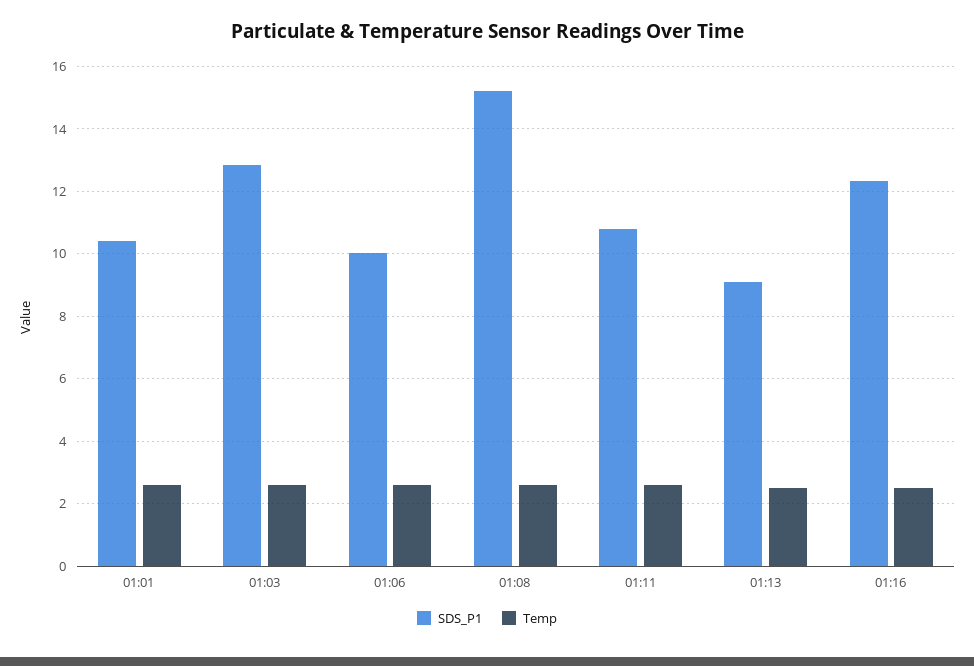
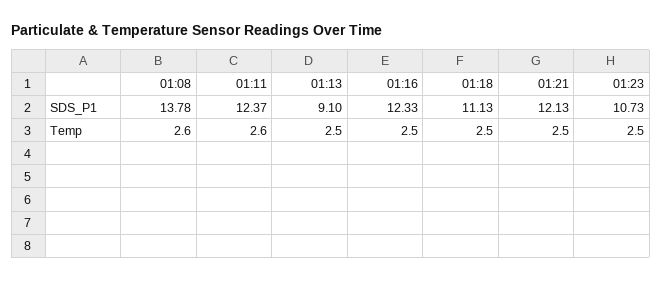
SDS_P1, 01:01: 10.4 -> none
Temp, 01:01: 2.6 -> none
SDS_P1, 01:03: 12.8 -> none
Temp, 01:03: 2.6 -> none
SDS_P1, 01:06: 10 -> none
Temp, 01:06: 2.6 -> none
SDS_P1, 01:08: 15.2 -> 13.78
SDS_P1, 01:11: 10.8 -> 12.37
SDS_P1, 01:18: none -> 11.13
SDS_P1, 01:21: none -> 12.13
SDS_P1, 01:23: none -> 10.73
Temp, 01:18: none -> 2.5
Temp, 01:21: none -> 2.5
Temp, 01:23: none -> 2.5

